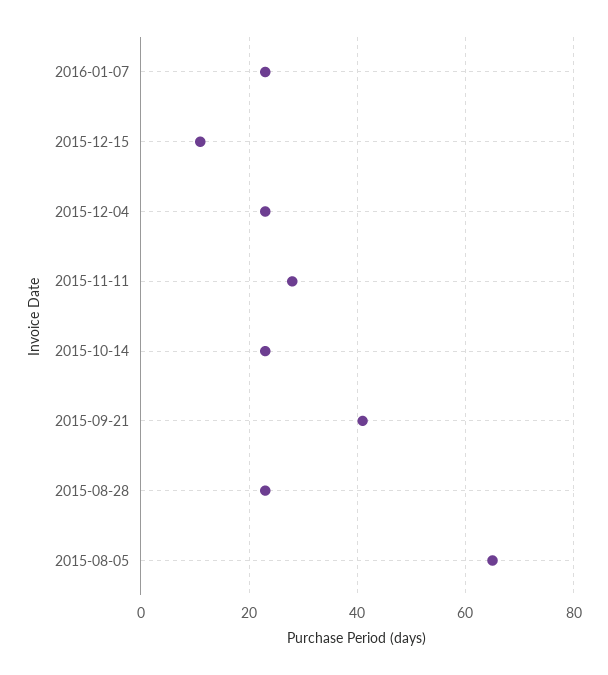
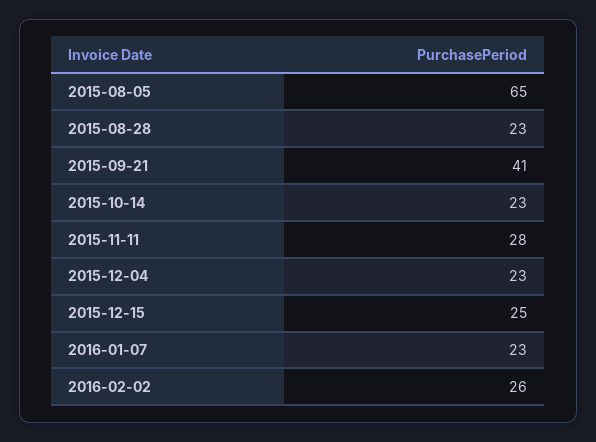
2015-12-15: 10 -> 25
2016-02-02: none -> 26

